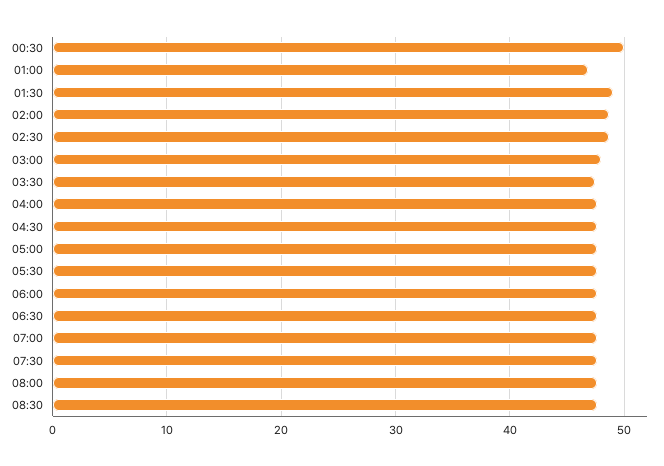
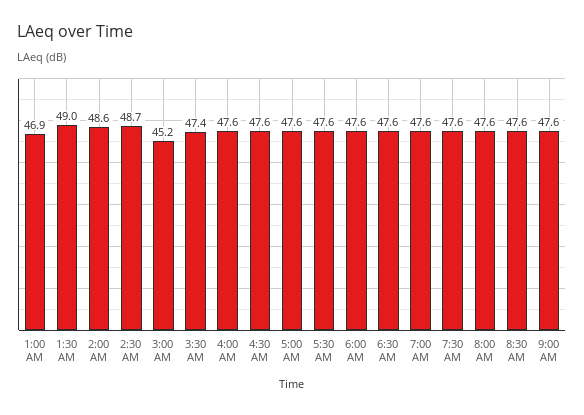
00:30: 50 -> none
03:00: 48 -> 45.2
9:00 AM: none -> 47.6

